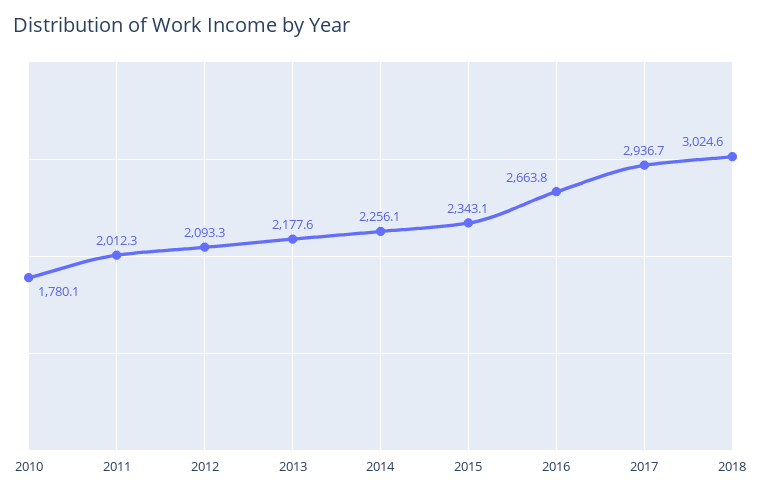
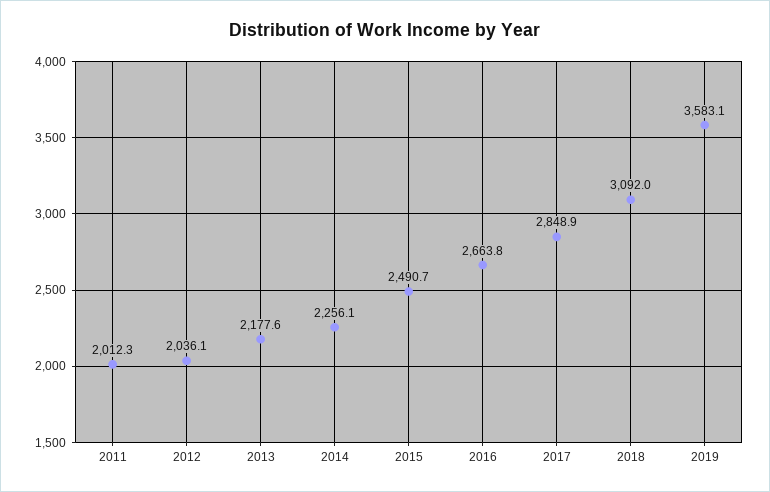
2010: 1780.1 -> none
2012: 2093.3 -> 2036.1
2015: 2343.1 -> 2490.7
2017: 2936.7 -> 2848.9
2018: 3024.6 -> 3092
2019: none -> 3583.1

